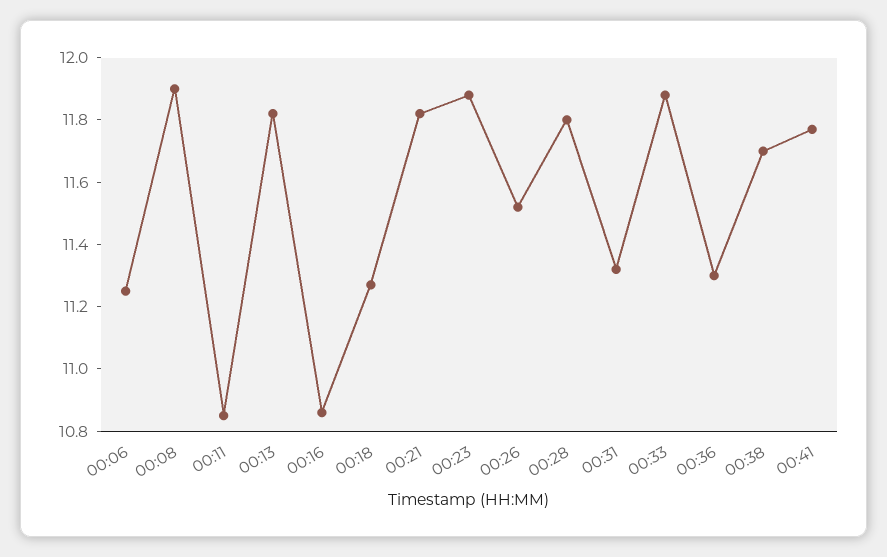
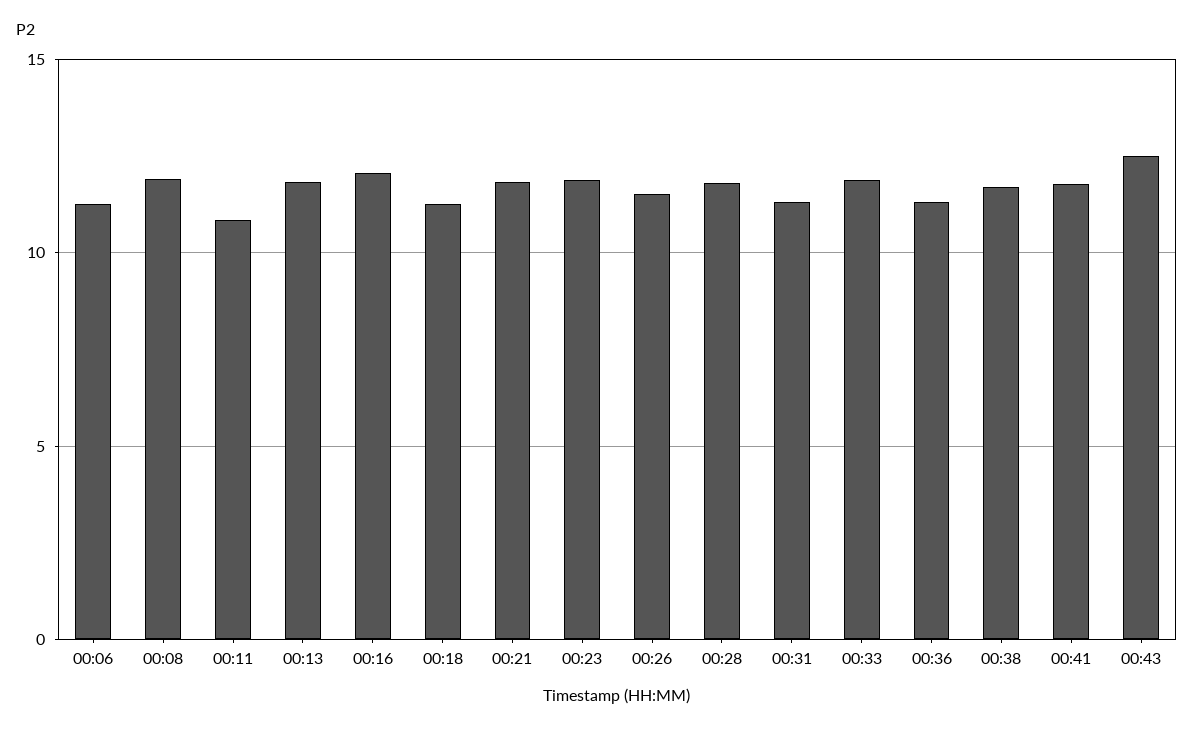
00:16: 10.85 -> 12
00:43: none -> 12.5

